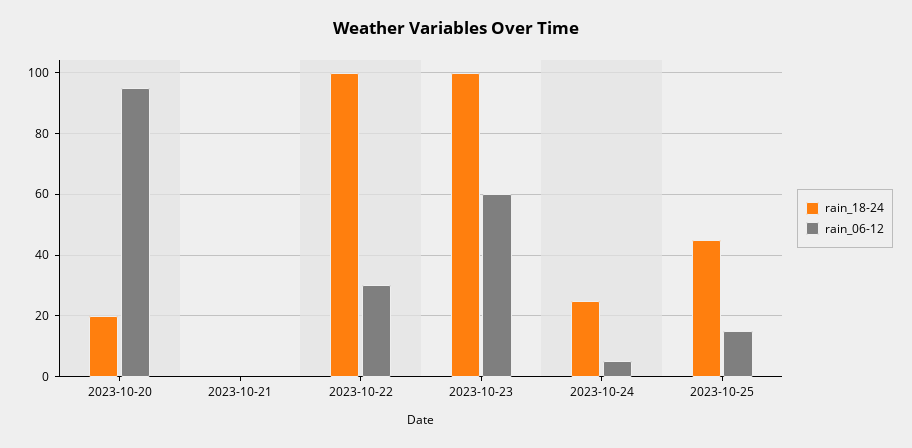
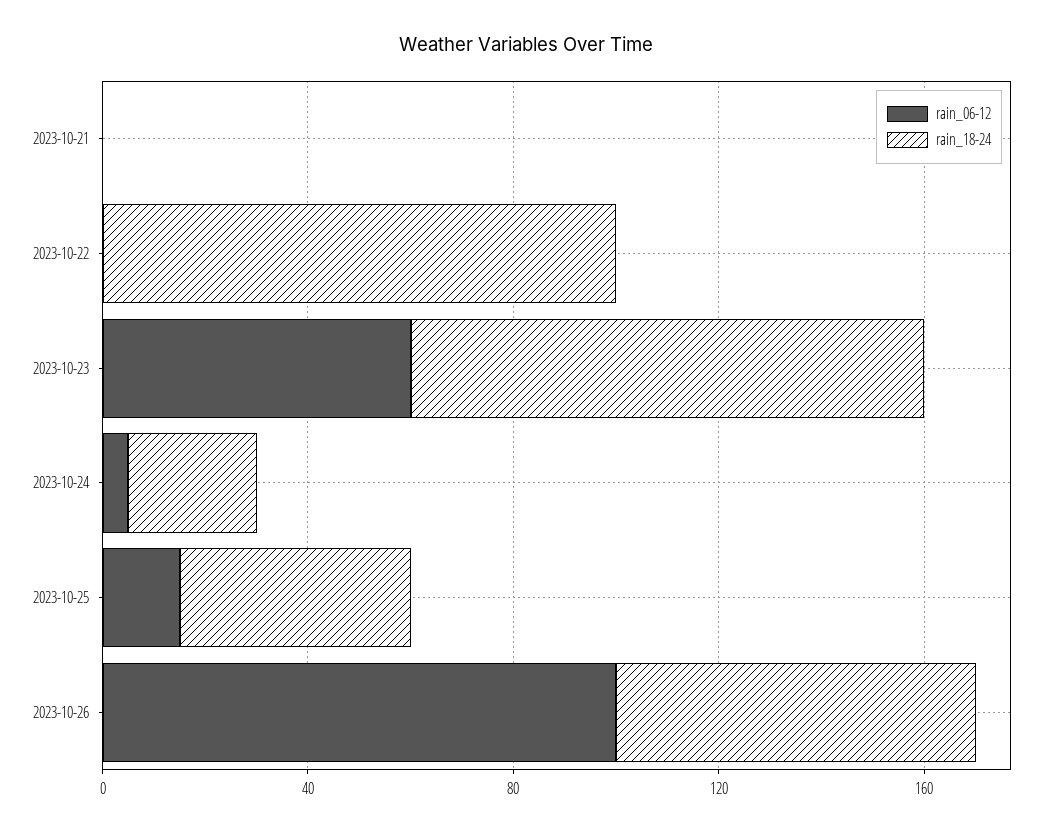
rain_18-24, 2023-10-20: 20 -> none
rain_06-12, 2023-10-20: 95 -> none
rain_06-12, 2023-10-22: 30 -> 0
rain_06-12, 2023-10-26: none -> 100
rain_18-24, 2023-10-26: none -> 70

